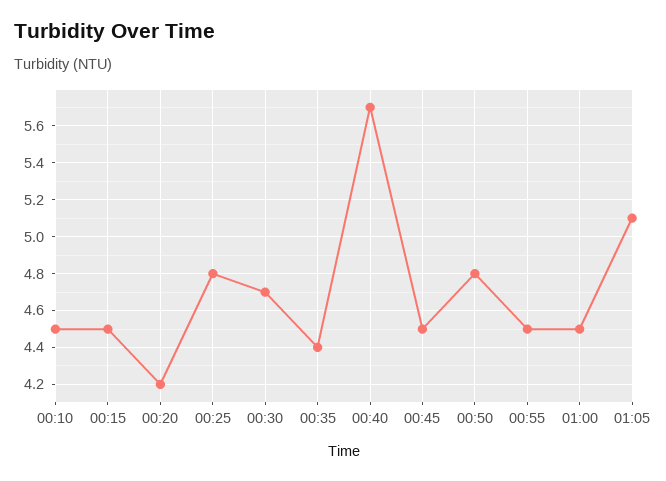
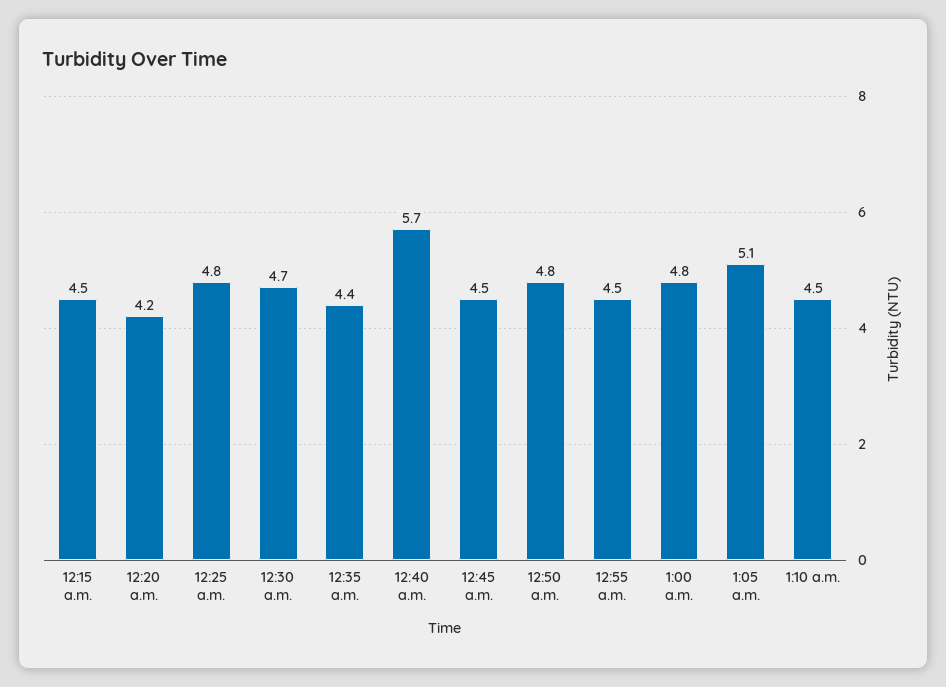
00:10: 4.5 -> none
01:00: 4.5 -> 4.8
1:10 a.m.: none -> 4.5

